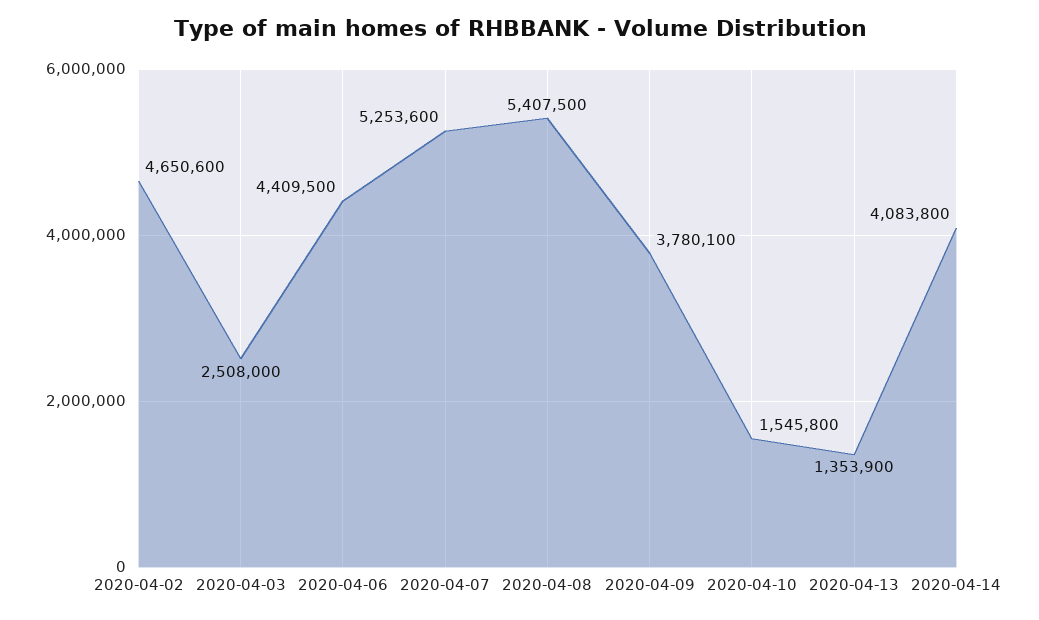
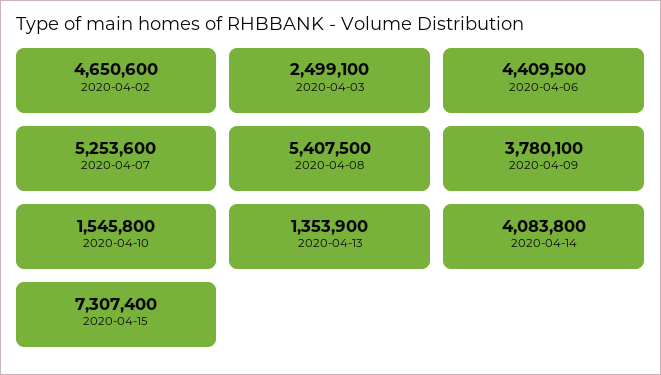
2020-04-03: 2508000 -> 2499100
2020-04-15: none -> 7307400

